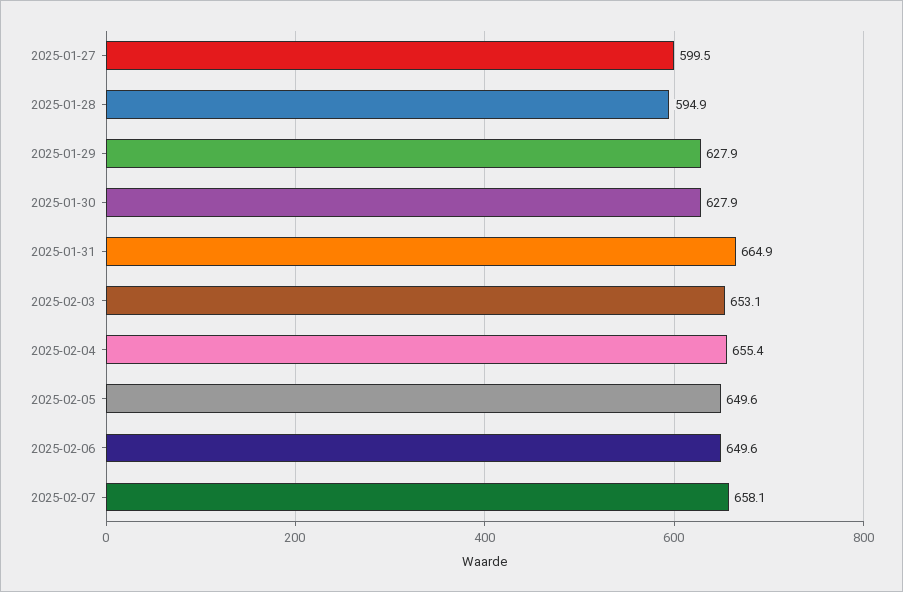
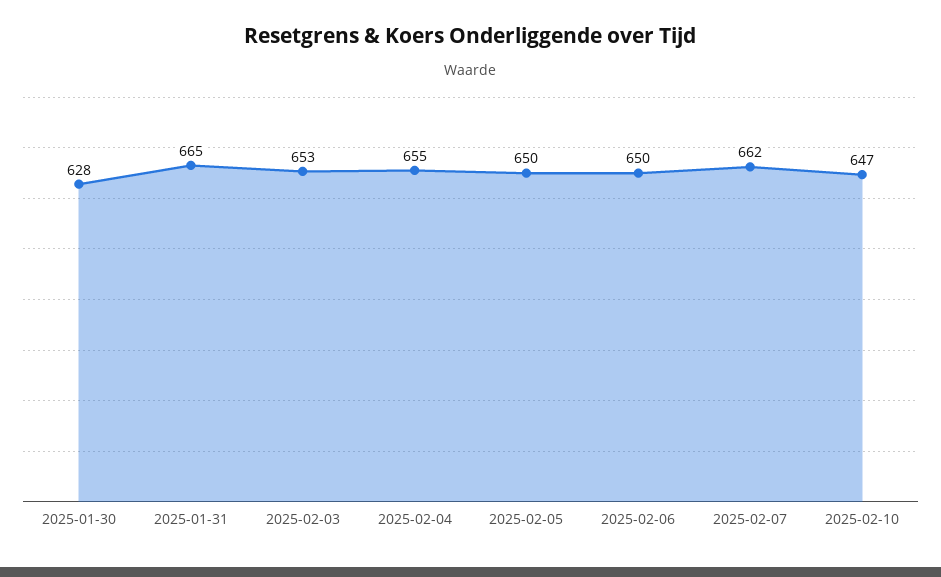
2025-01-27: 599.5 -> none
2025-01-28: 594.9 -> none
2025-01-29: 627.9 -> none
2025-02-07: 658.1 -> 662
2025-02-10: none -> 647

